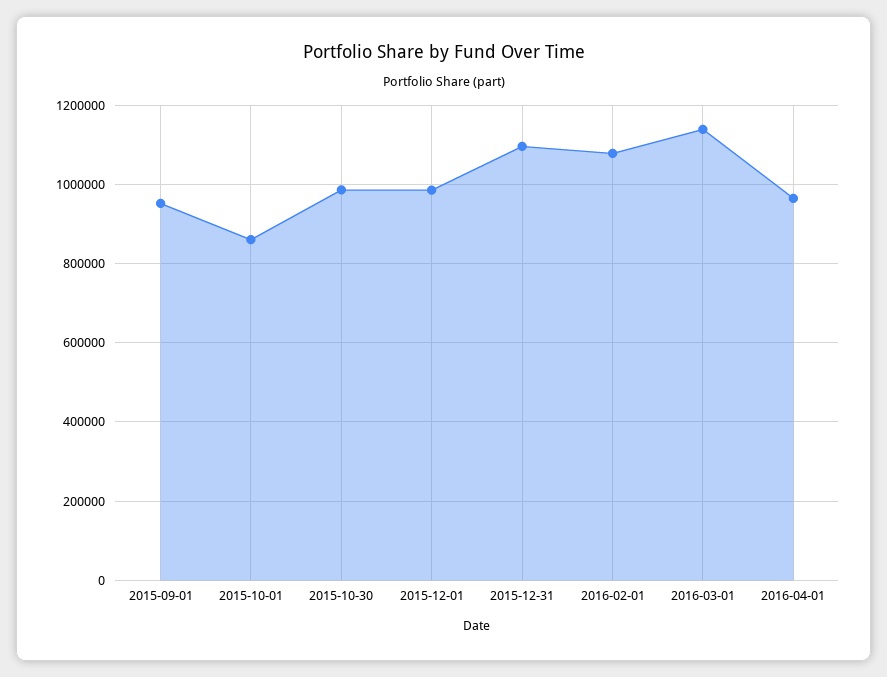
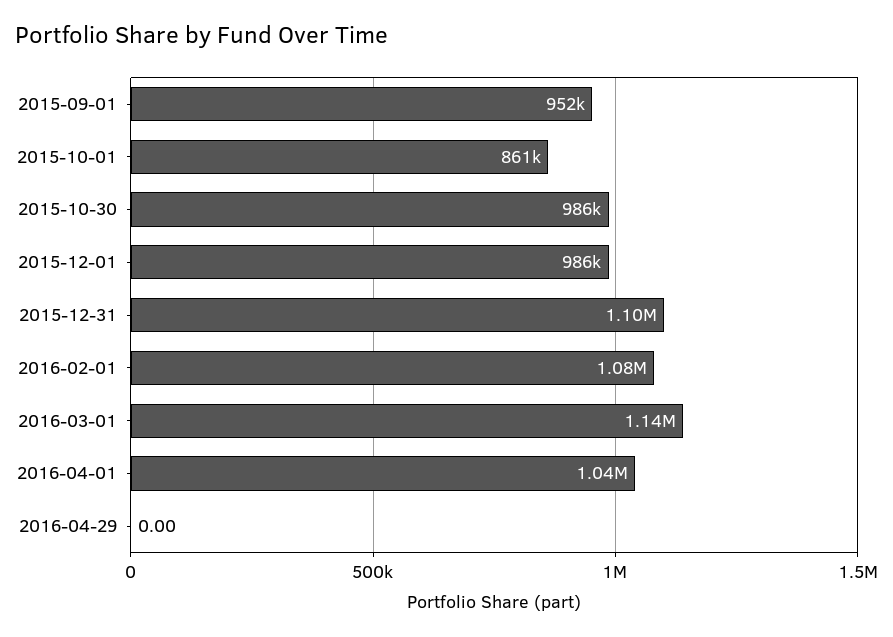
2016-04-01: 960000 -> 1040000
2016-04-29: none -> 0

